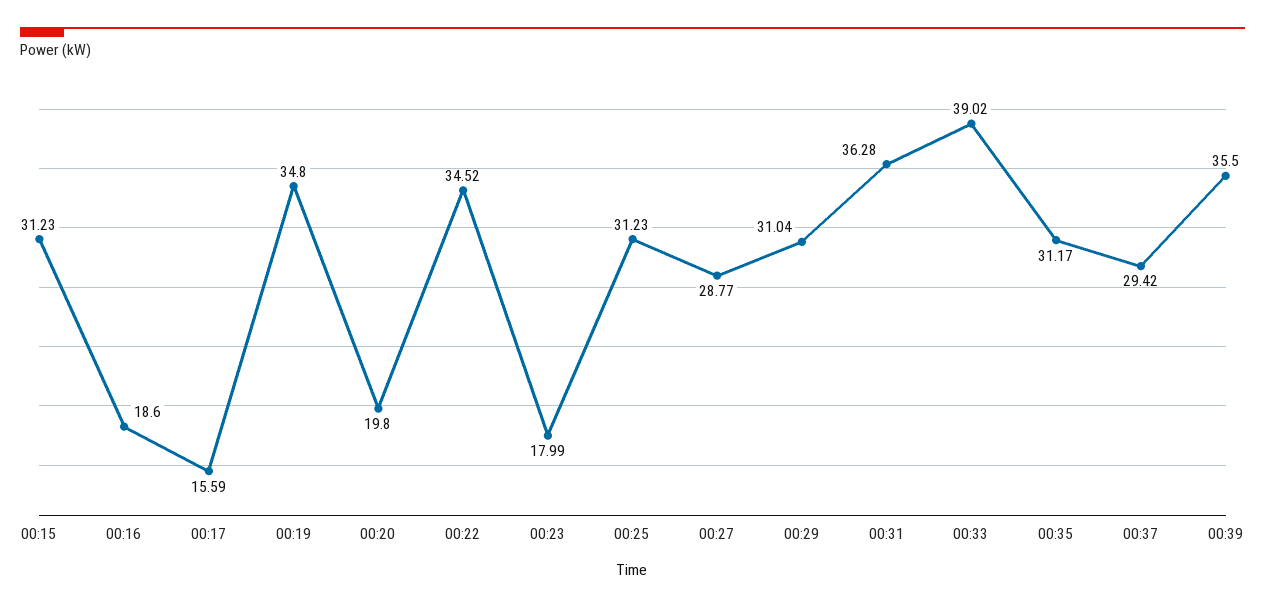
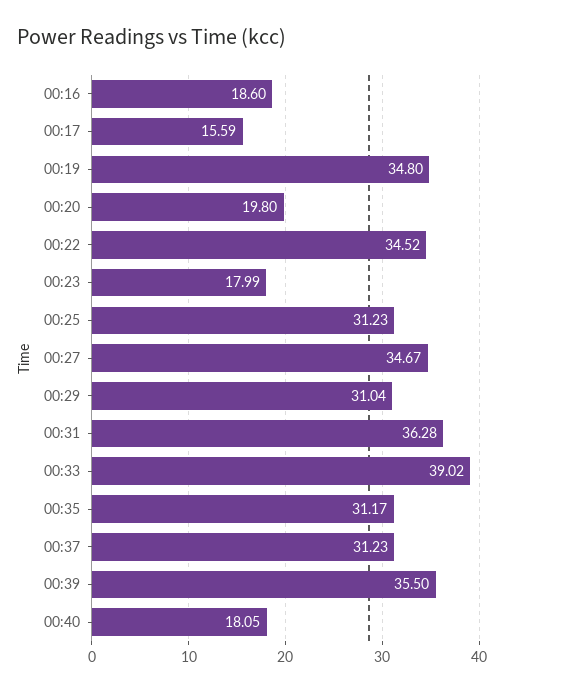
00:15: 31.23 -> none
00:27: 28.77 -> 34.67
00:37: 29.42 -> 31.23
00:40: none -> 18.05

